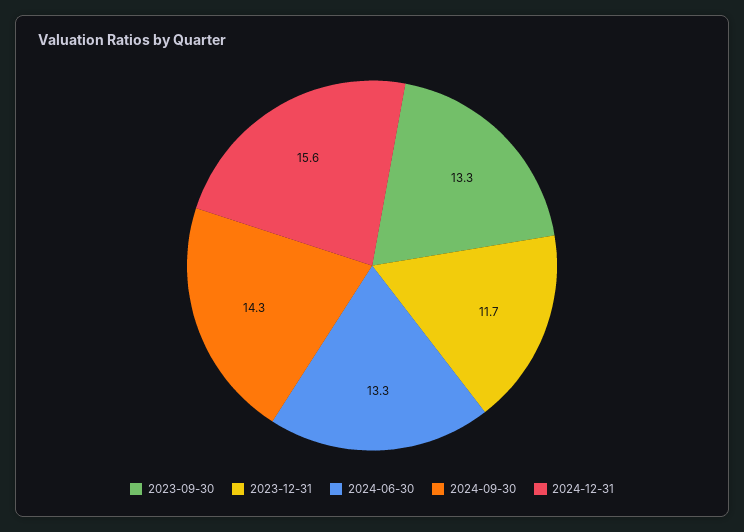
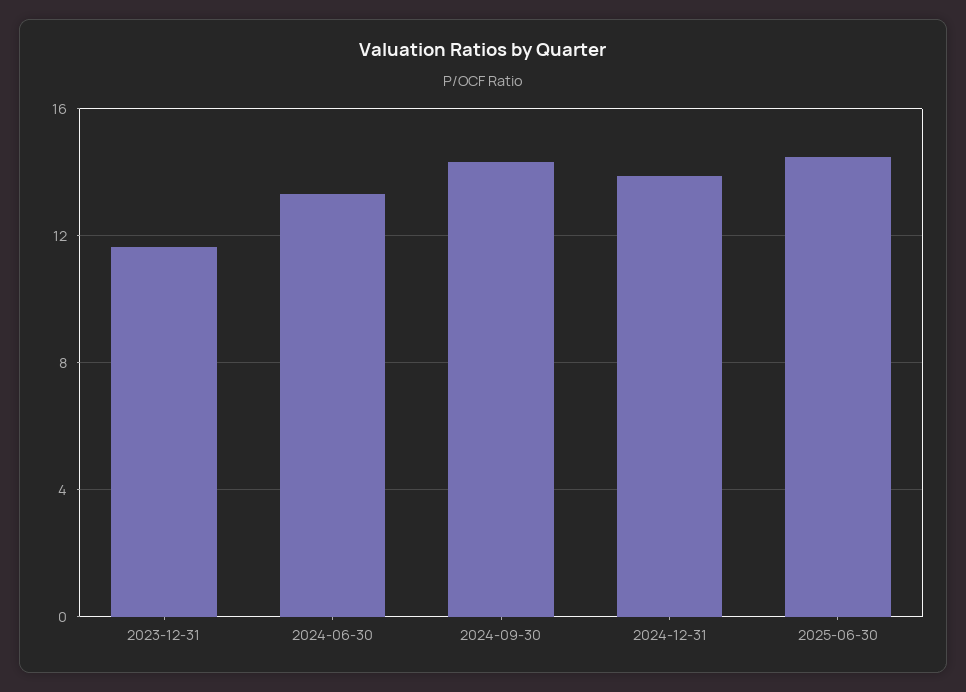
2023-09-30: 13.3 -> none
2024-12-31: 15.6 -> 14
2025-06-30: none -> 14.5

